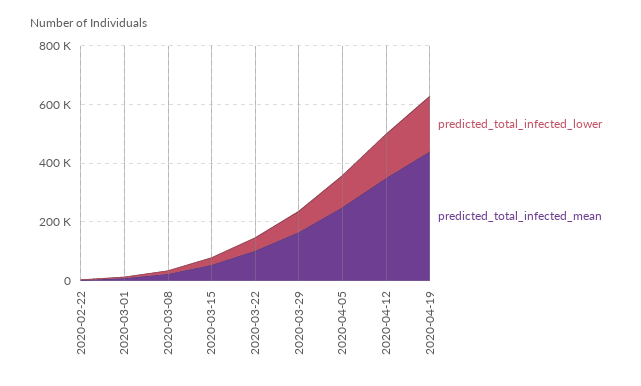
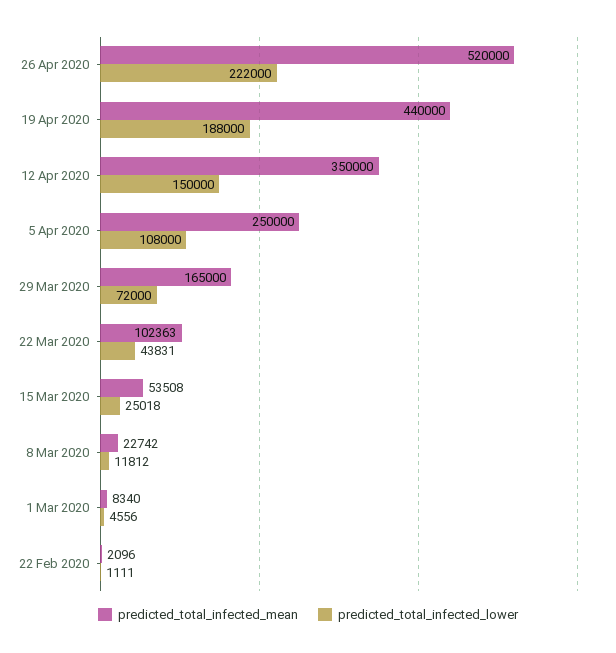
predicted_total_infected_mean, 26 Apr 2020: none -> 520000
predicted_total_infected_lower, 26 Apr 2020: none -> 222000

